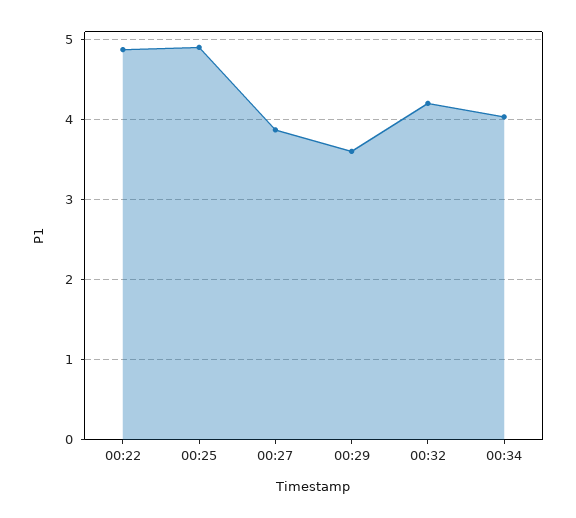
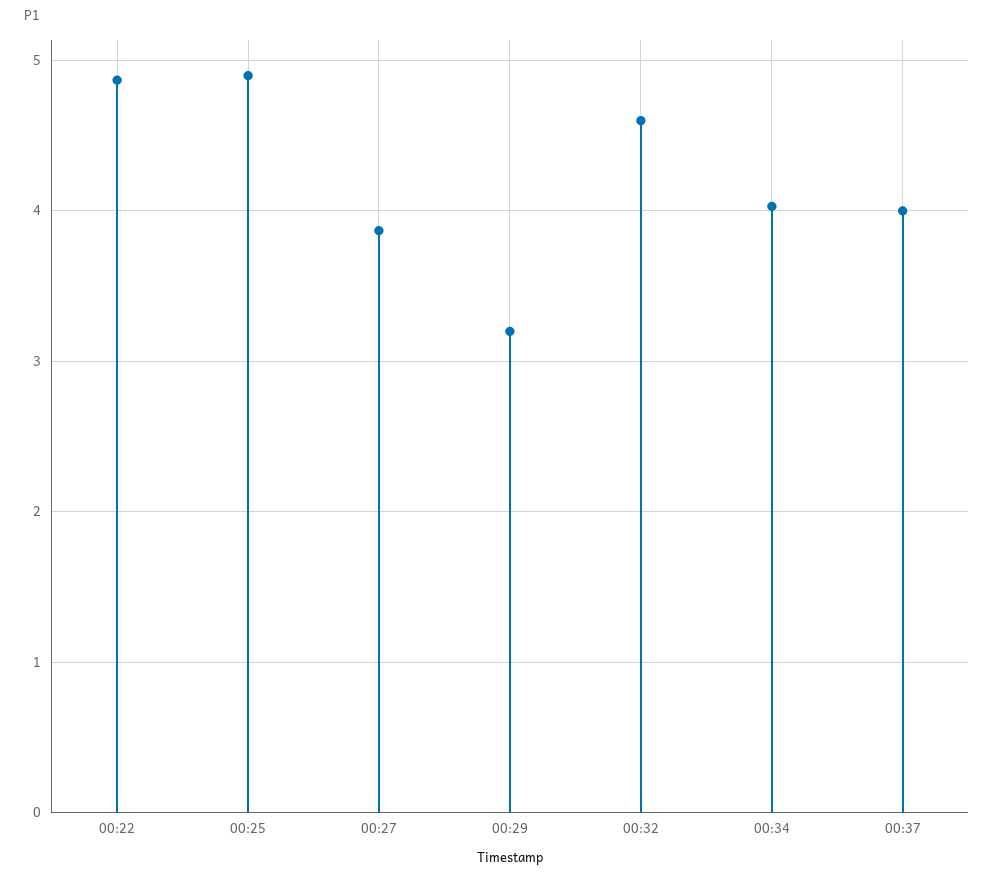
00:29: 3.6 -> 3.2
00:32: 4.2 -> 4.6
00:37: none -> 4

